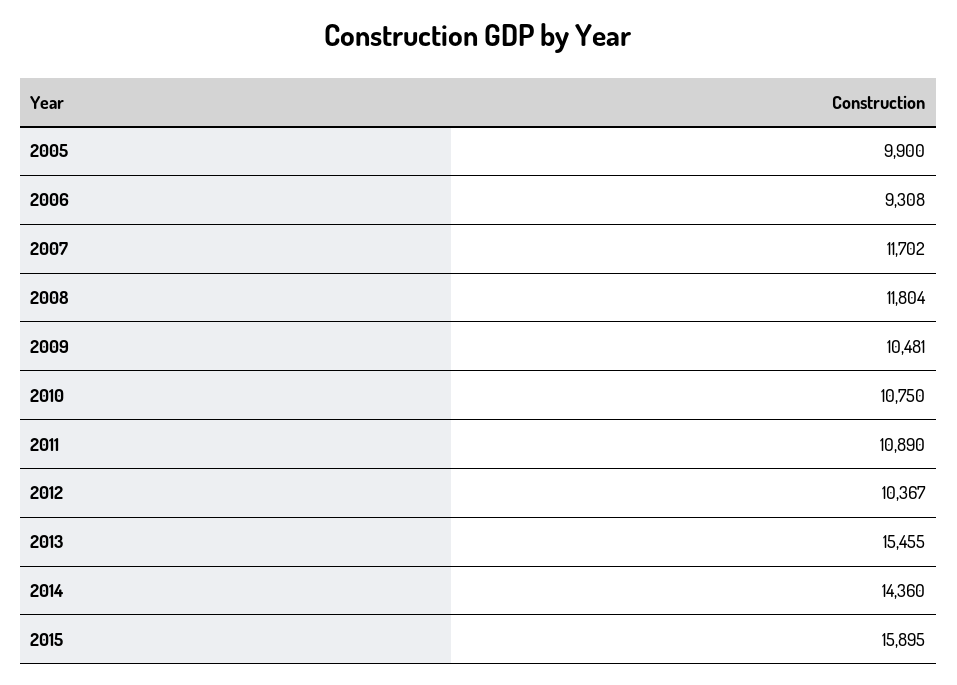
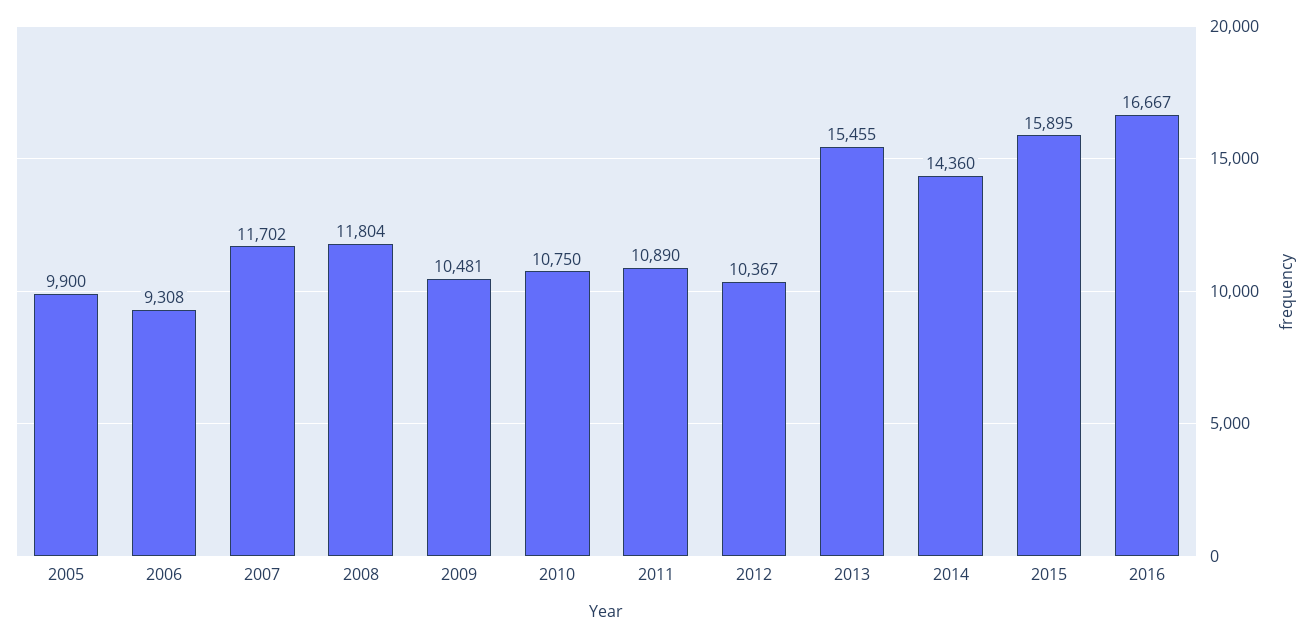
2016: none -> 16667

